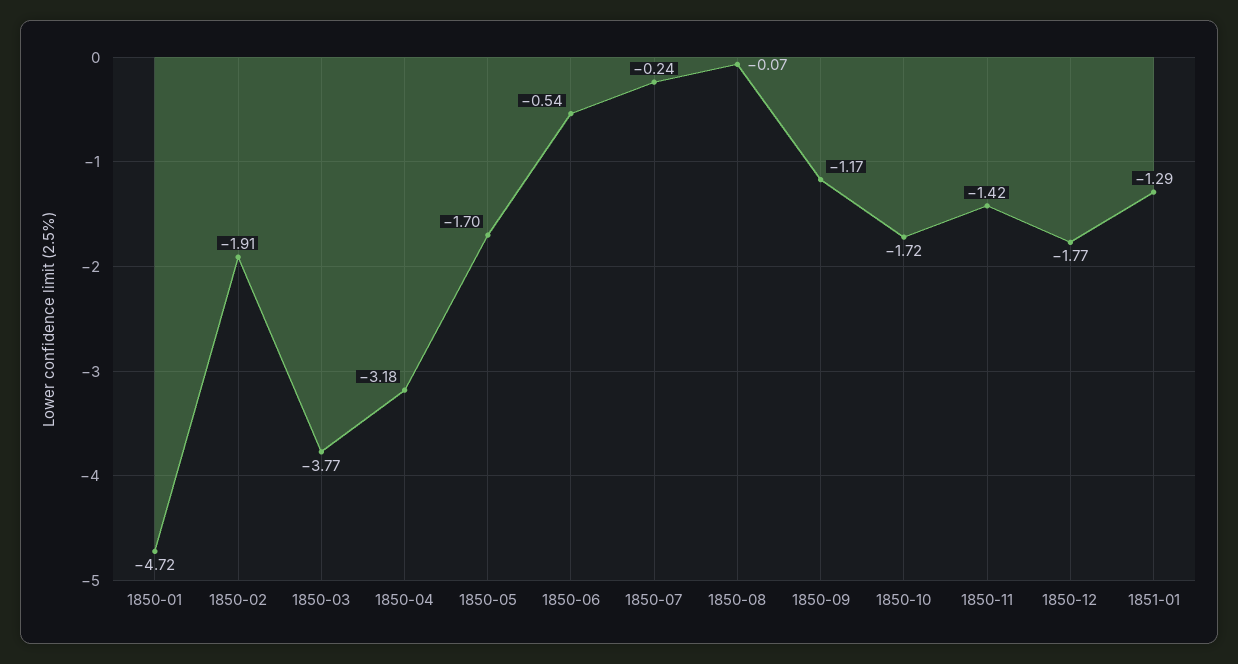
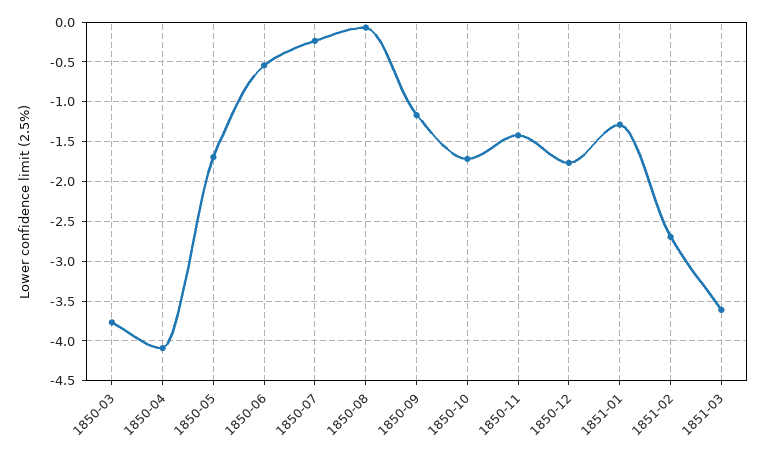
1850-01: -4.72 -> none
1850-02: -1.91 -> none
1850-04: -3.18 -> -4.1
1851-02: none -> -2.7
1851-03: none -> -3.6

